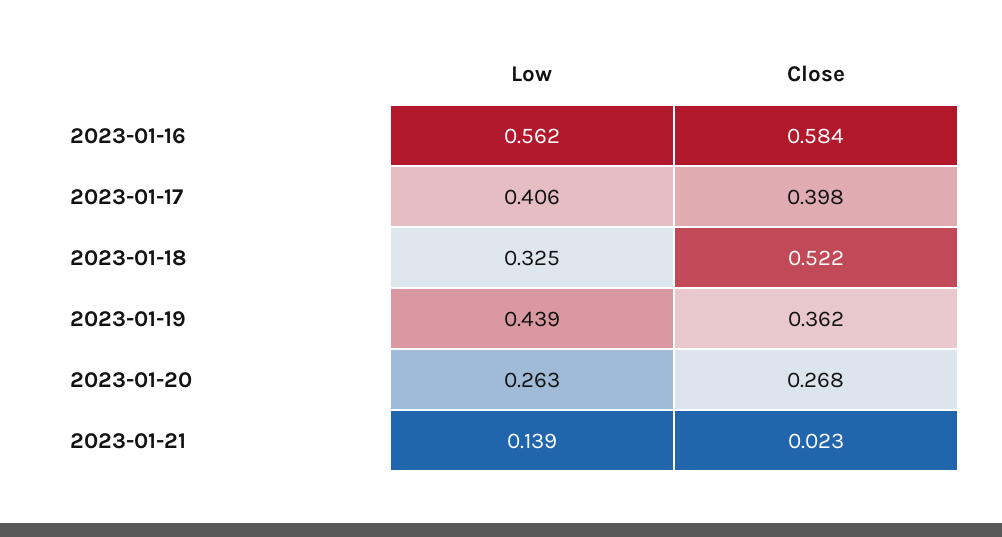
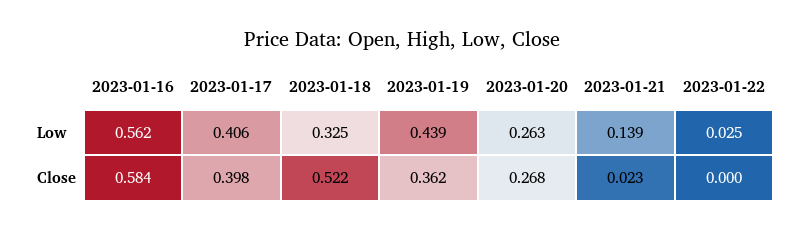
Low, 2023-01-22: none -> 0.025
Close, 2023-01-22: none -> 0

